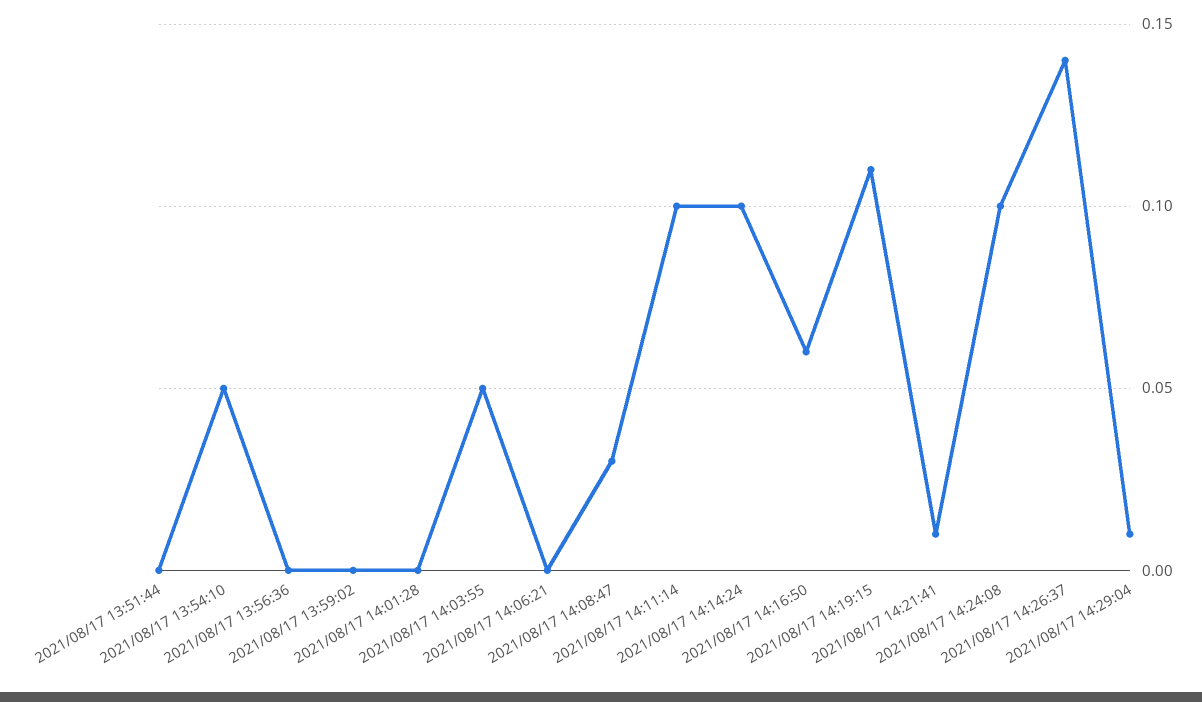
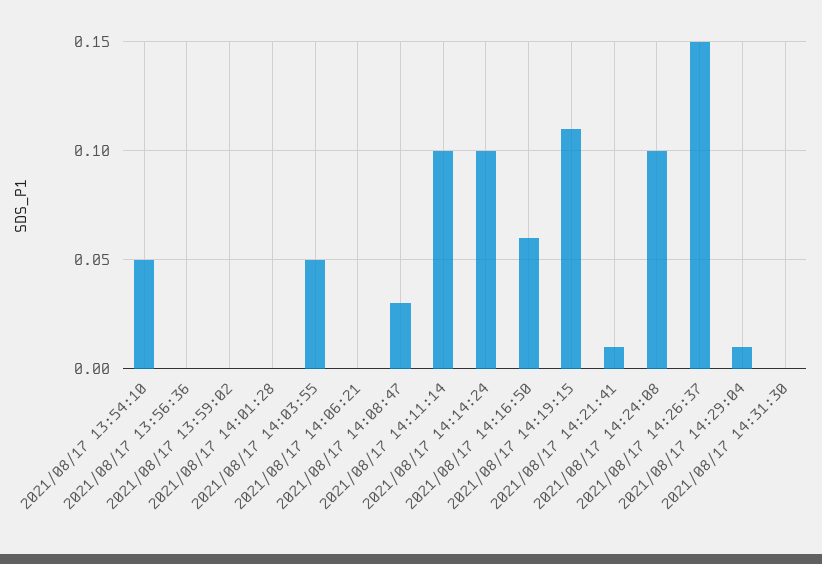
2021/08/17 13:51:44: 0 -> none
2021/08/17 14:26:37: 0.14 -> 0.15
2021/08/17 14:31:30: none -> 0

